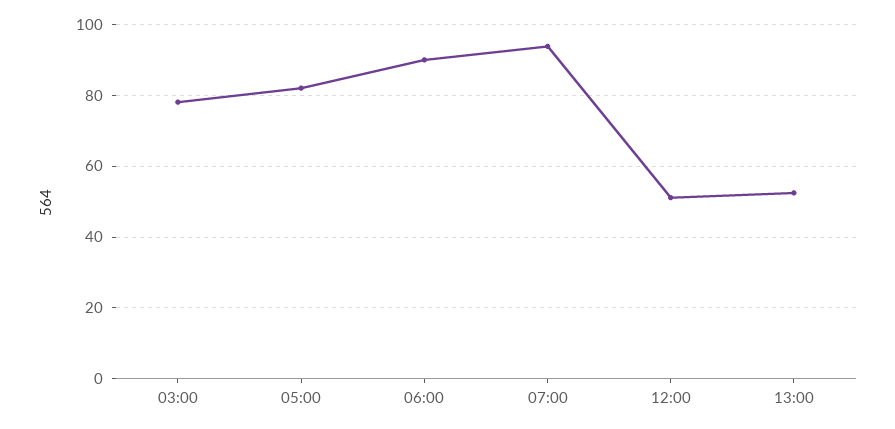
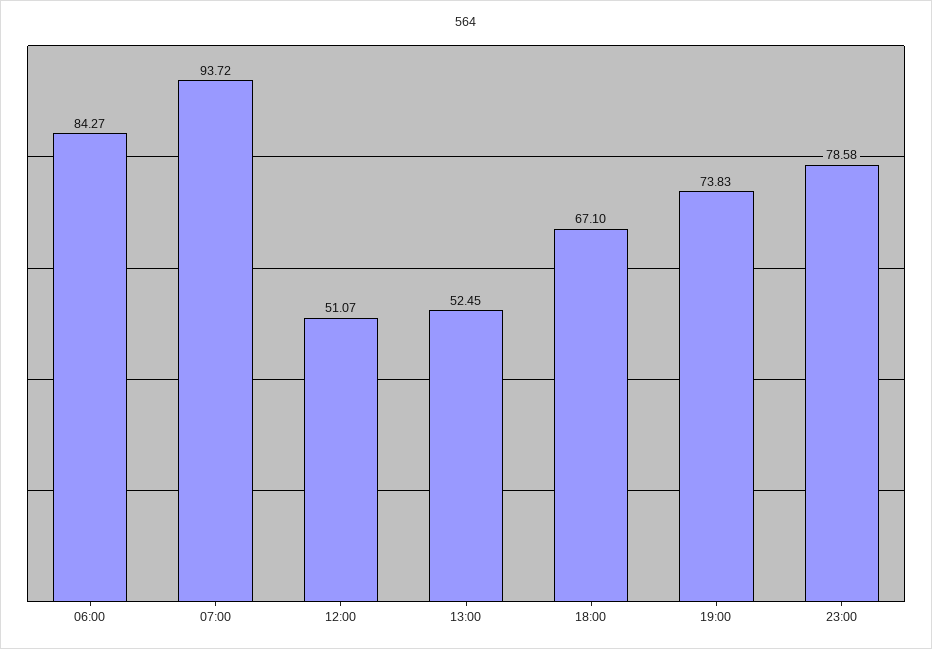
03:00: 78 -> none
05:00: 82 -> none
06:00: 90 -> 84.27
18:00: none -> 67.1
19:00: none -> 73.83
23:00: none -> 78.58

